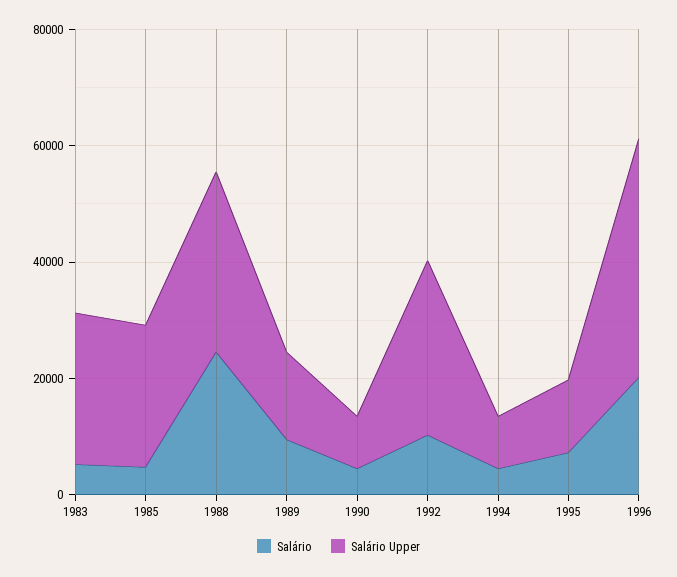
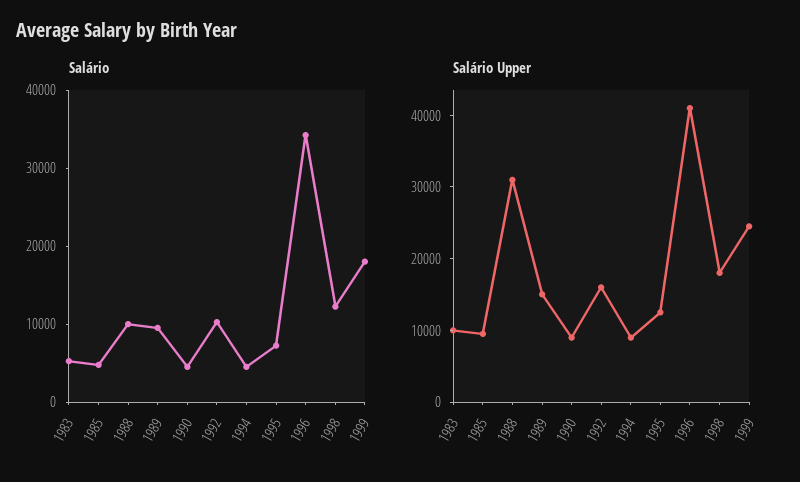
Salário Upper, 1983: 25000 -> 10000
Salário Upper, 1985: 25000 -> 10000
Salário, 1988: 25000 -> 10000
Salário Upper, 1992: 30000 -> 16000
Salário, 1996: 20000 -> 34000
Salário, 1998: none -> 12000
Salário, 1999: none -> 18000
Salário Upper, 1998: none -> 18000
Salário Upper, 1999: none -> 24000

